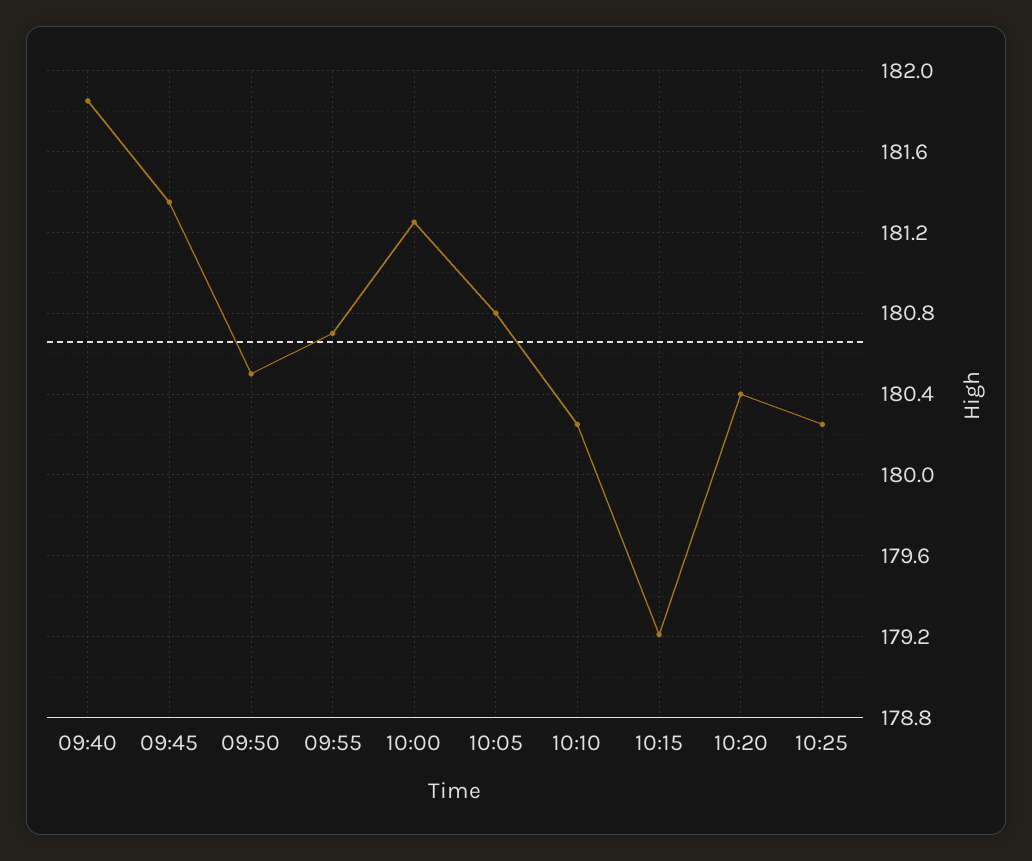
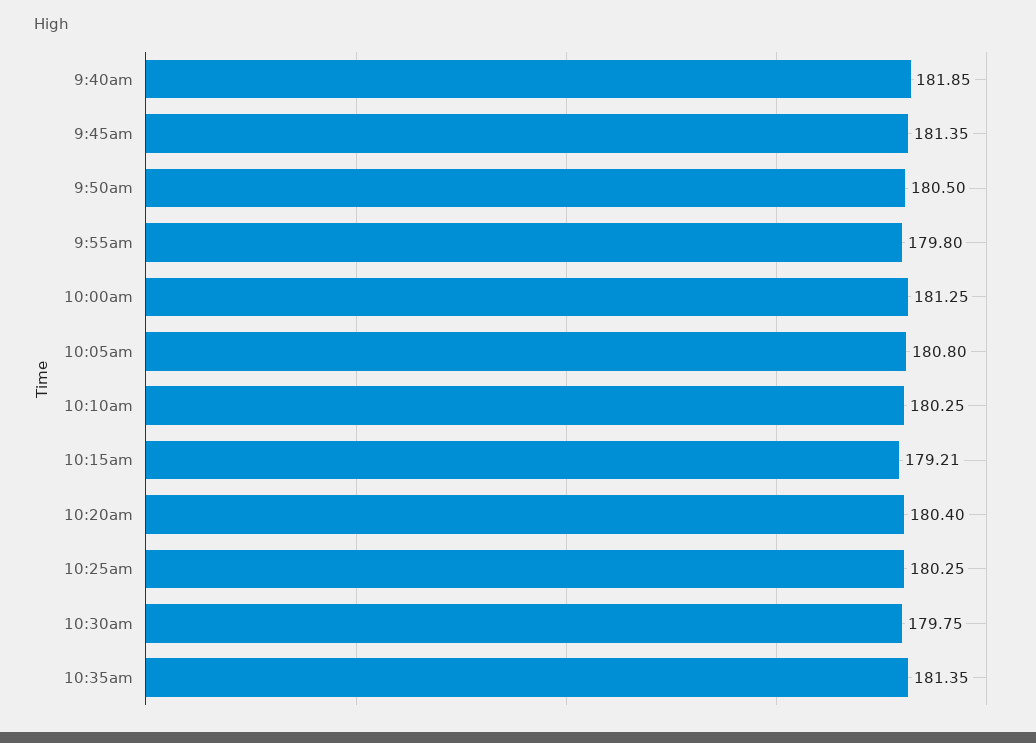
09:55: 180.7 -> 179.8
10:30am: none -> 179.75
10:35am: none -> 181.35

